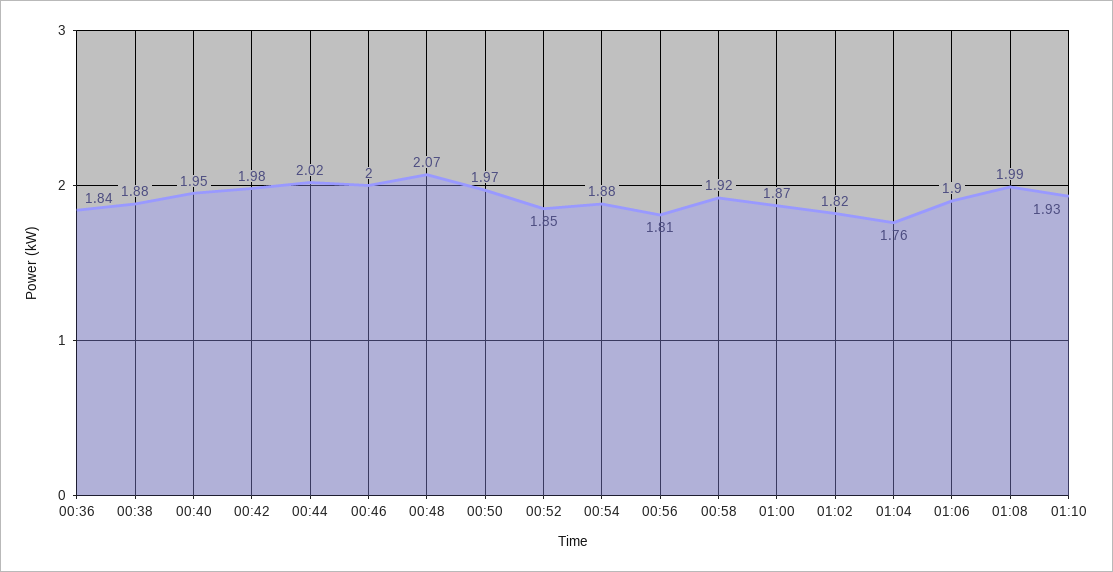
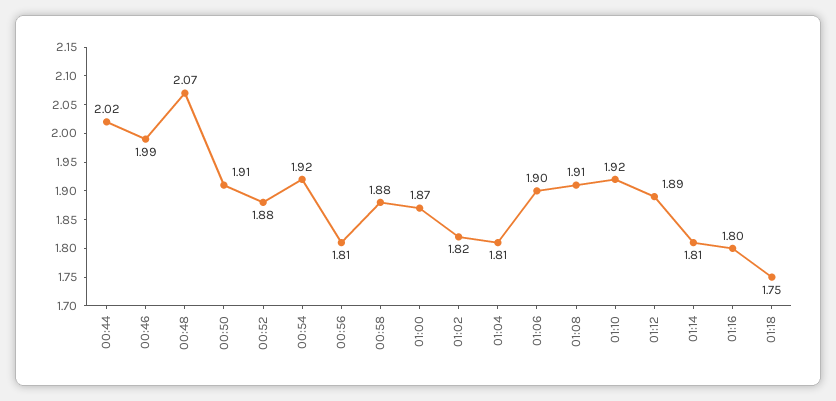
00:36: 1.84 -> none
00:38: 1.88 -> none
00:40: 1.95 -> none
00:42: 1.98 -> none
00:46: 2 -> 1.99
00:50: 1.97 -> 1.91
00:52: 1.85 -> 1.88
00:54: 1.88 -> 1.92
00:58: 1.92 -> 1.88
01:04: 1.76 -> 1.81
01:08: 1.99 -> 1.91
01:10: 1.93 -> 1.92
01:12: none -> 1.89
01:14: none -> 1.81
01:16: none -> 1.8
01:18: none -> 1.75

